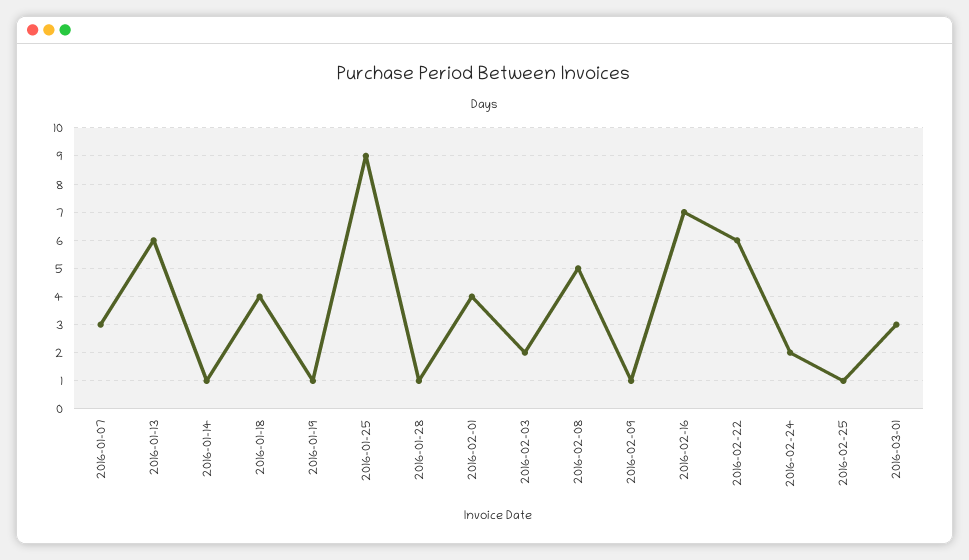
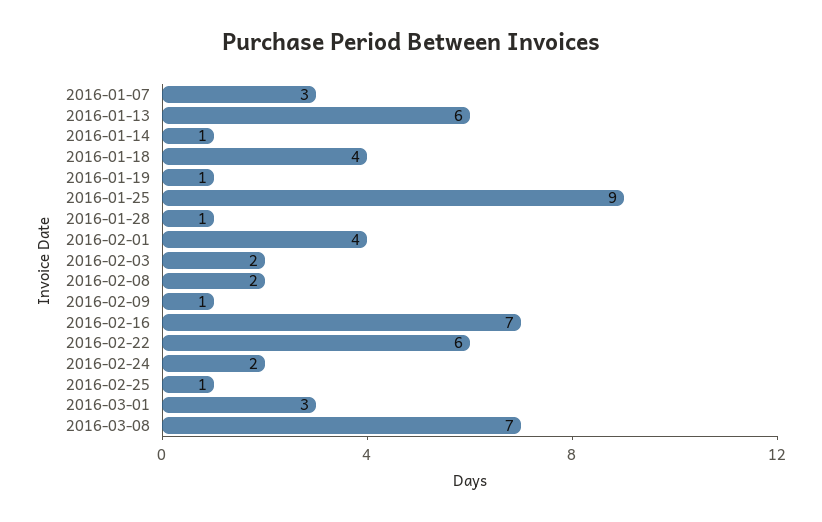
2016-02-08: 5 -> 2
2016-03-08: none -> 7

